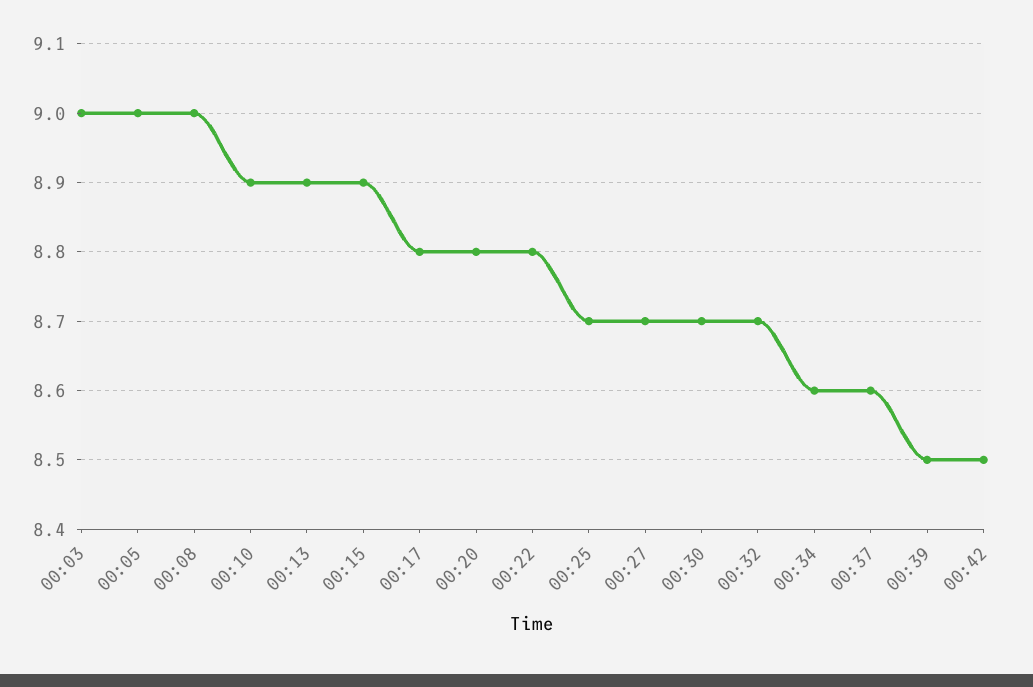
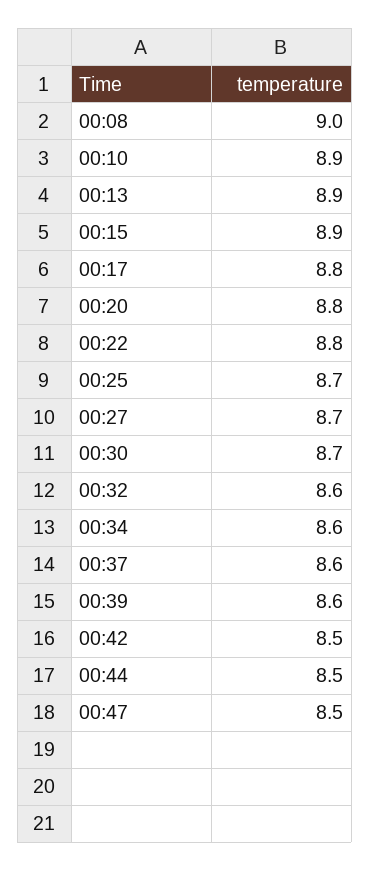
00:03: 9 -> none
00:05: 9 -> none
00:32: 8.7 -> 8.6
00:39: 8.5 -> 8.6
00:44: none -> 8.5
00:47: none -> 8.5

